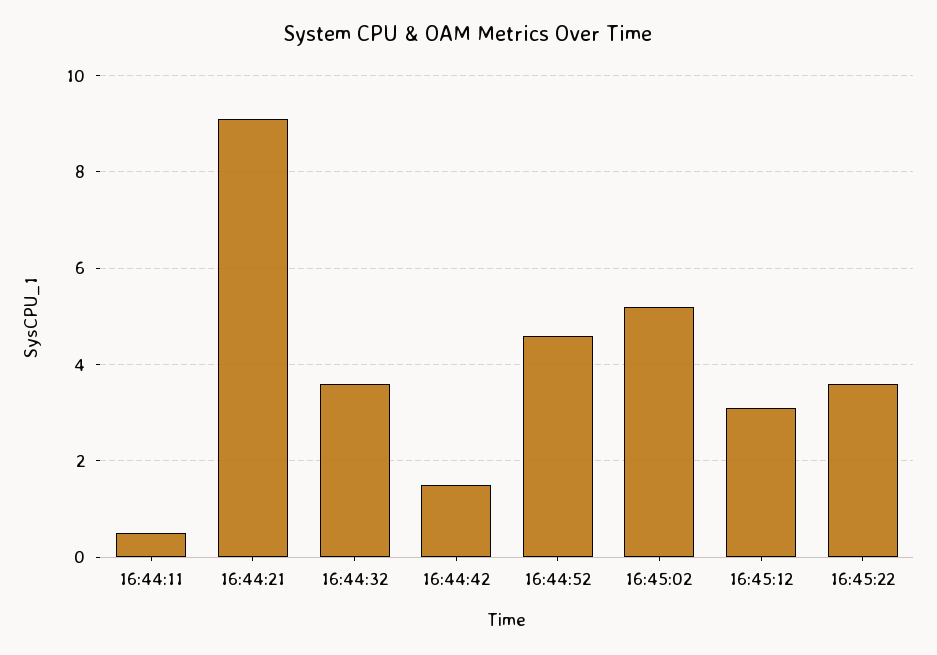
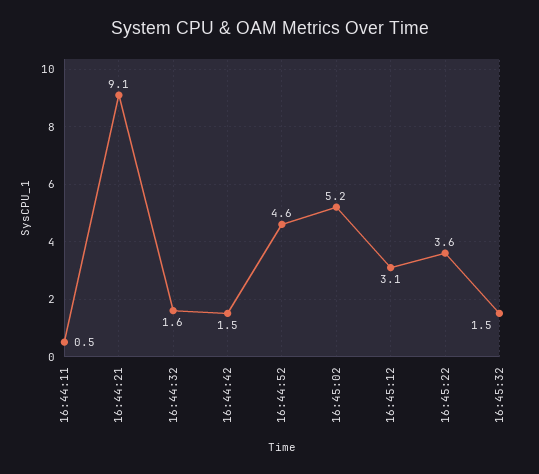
16:44:32: 3.5 -> 1.6
16:45:32: none -> 1.5

